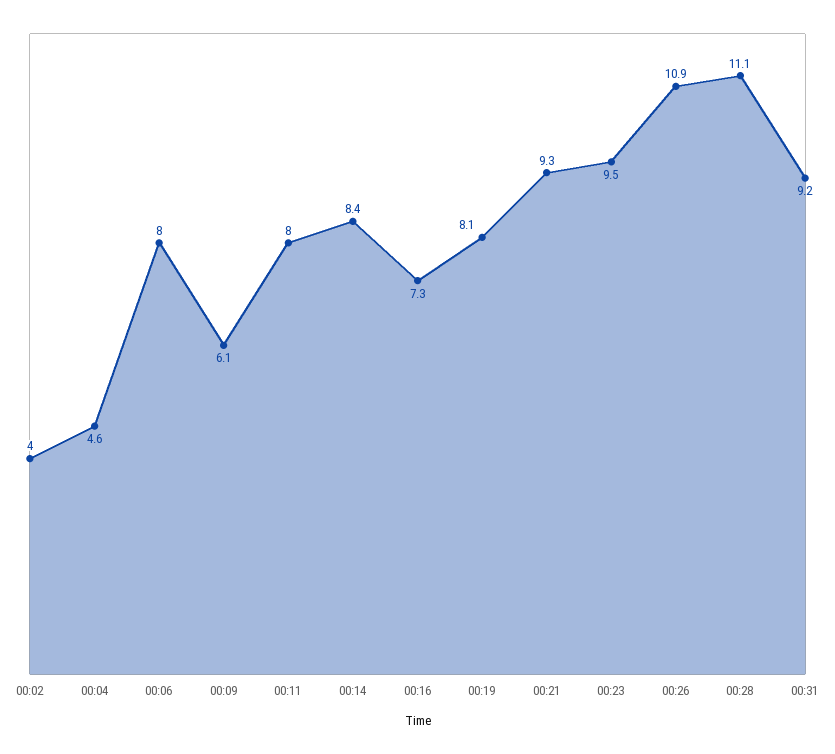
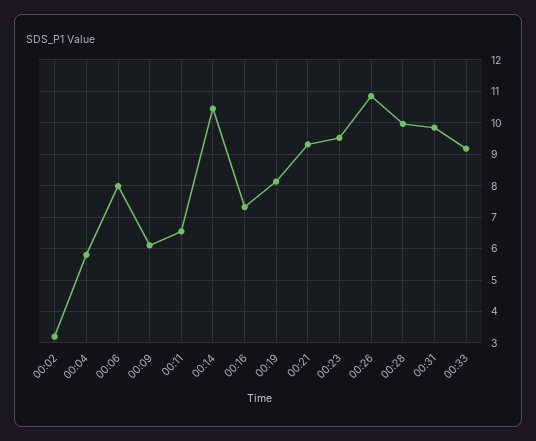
00:02: 4 -> 3.2
00:04: 4.6 -> 5.8
00:11: 8 -> 6.6
00:14: 8.4 -> 10.4
00:28: 11.1 -> 10
00:31: 9.2 -> 9.8
00:33: none -> 9.2

